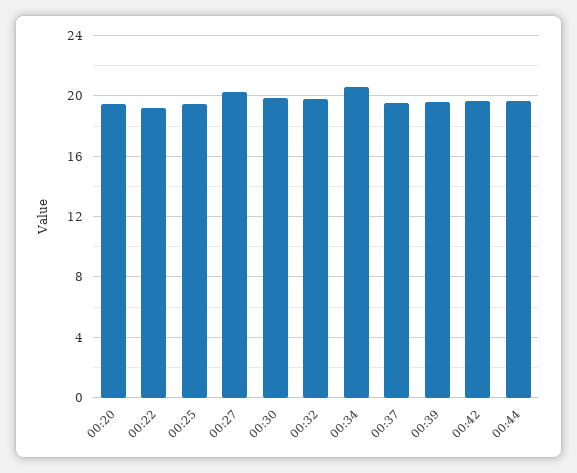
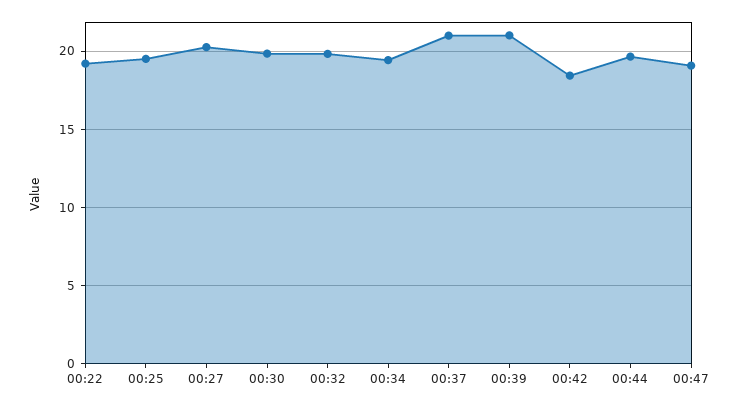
00:20: 19.5 -> none
00:34: 20.5 -> 19.5
00:37: 19.5 -> 21
00:39: 19.5 -> 21
00:42: 19.5 -> 18.5
00:47: none -> 19

